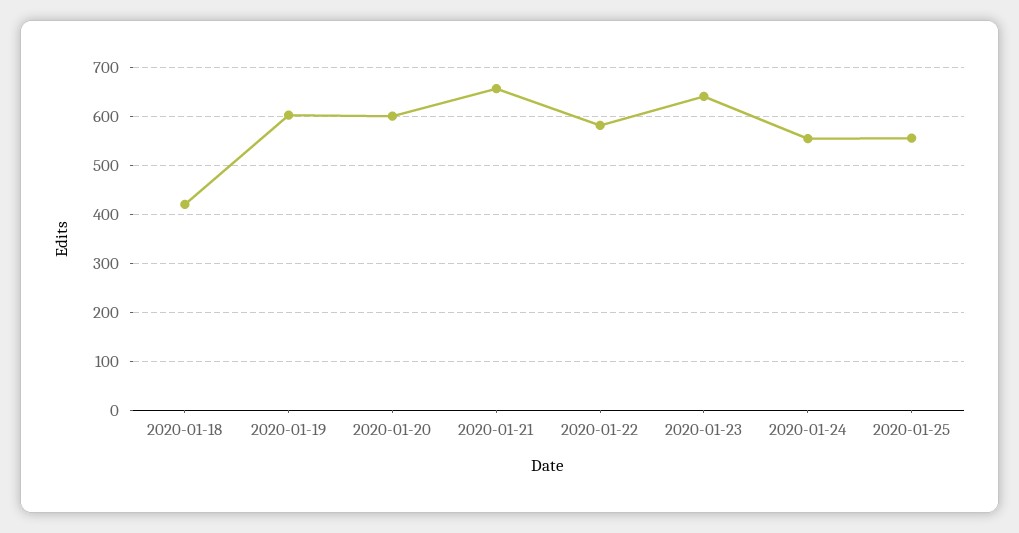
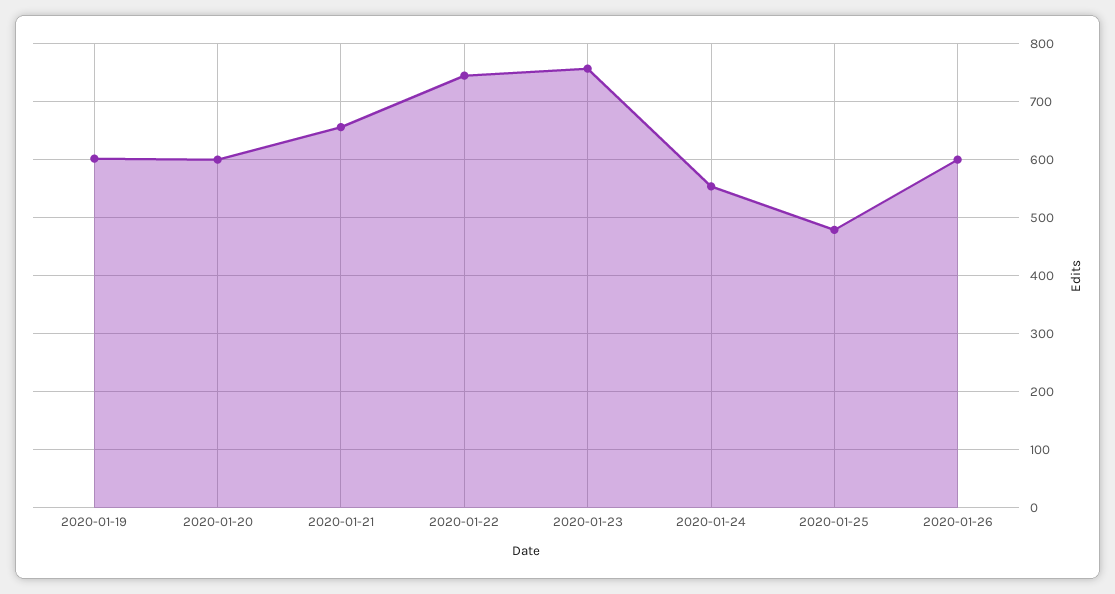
2020-01-18: 420 -> none
2020-01-22: 580 -> 740
2020-01-23: 640 -> 760
2020-01-25: 560 -> 480
2020-01-26: none -> 600

